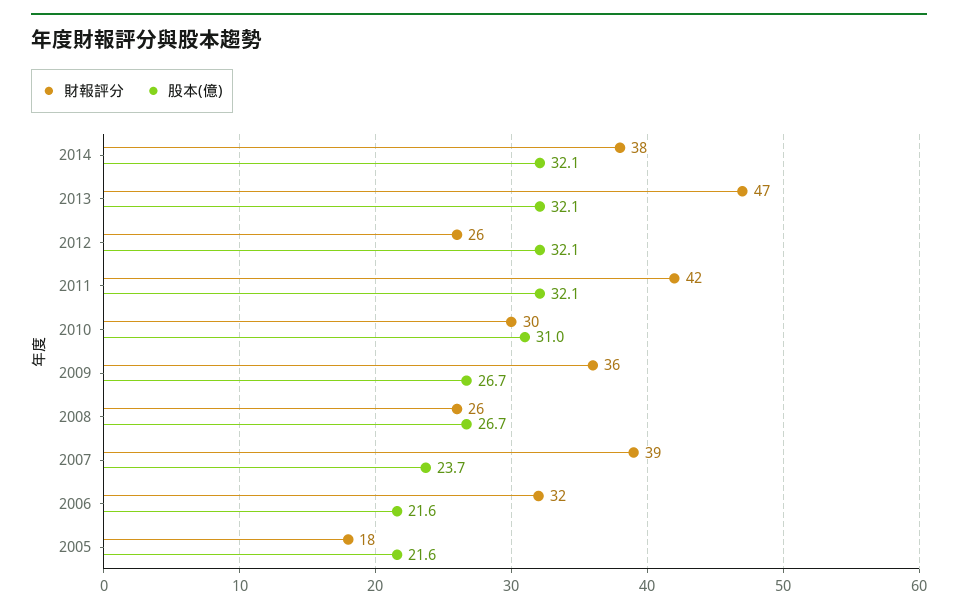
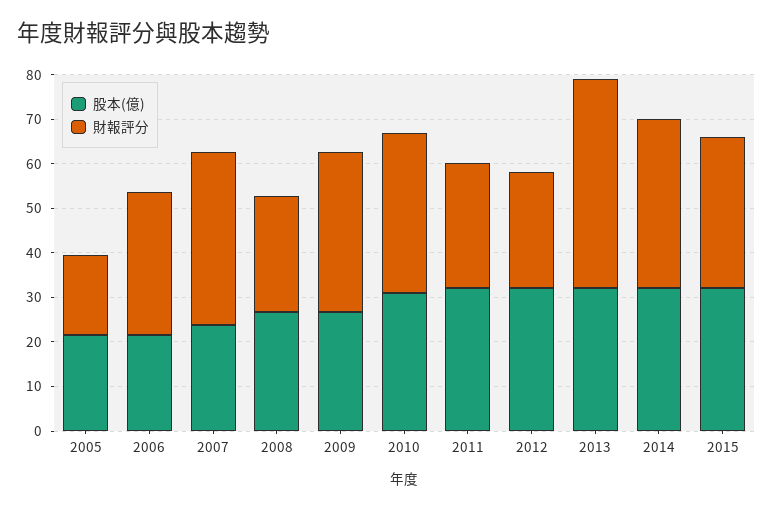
財報評分, 2011: 42 -> 28
財報評分, 2010: 30 -> 36
股本(億), 2015: none -> 32
財報評分, 2015: none -> 34

